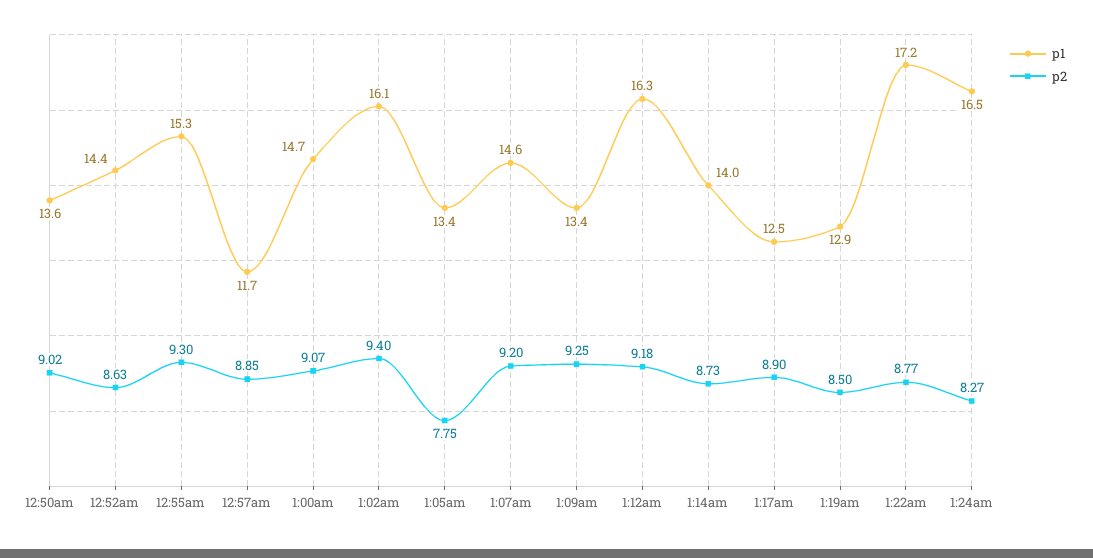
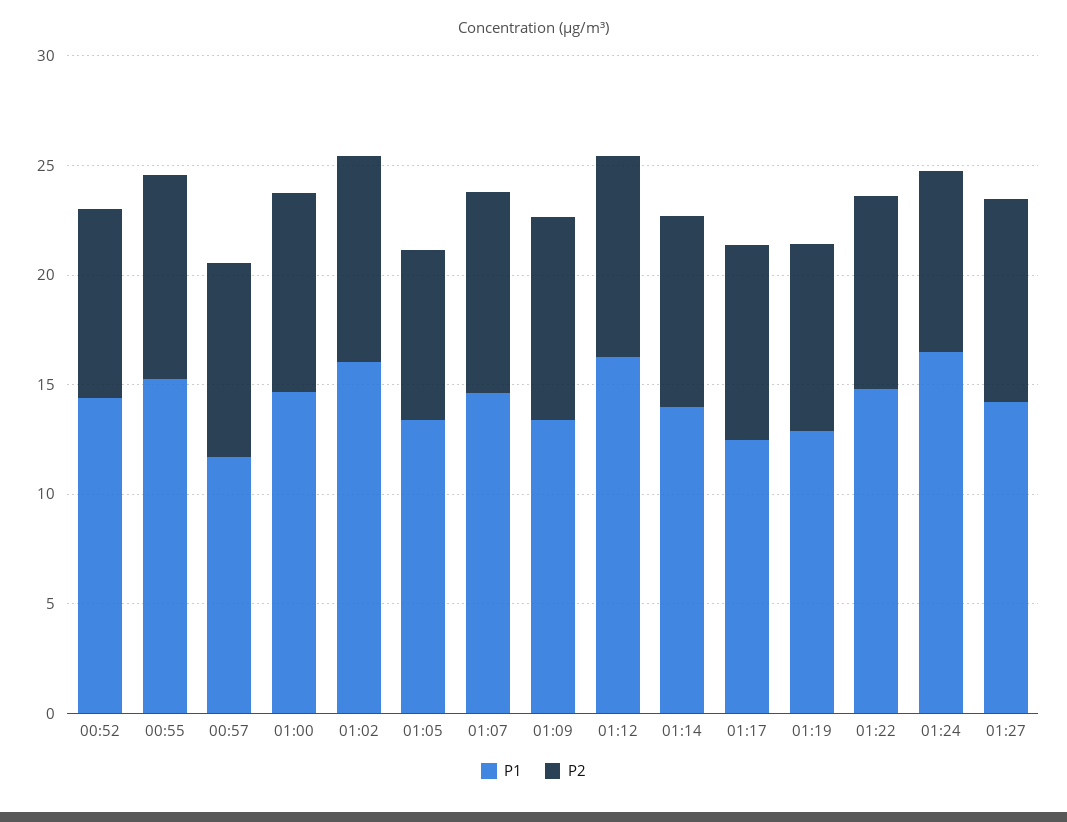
p1, 12:50am: 13.6 -> none
p2, 12:50am: 9.02 -> none
p1, 1:22am: 17.2 -> 15
p1, 01:27: none -> 14
p2, 01:27: none -> 9

